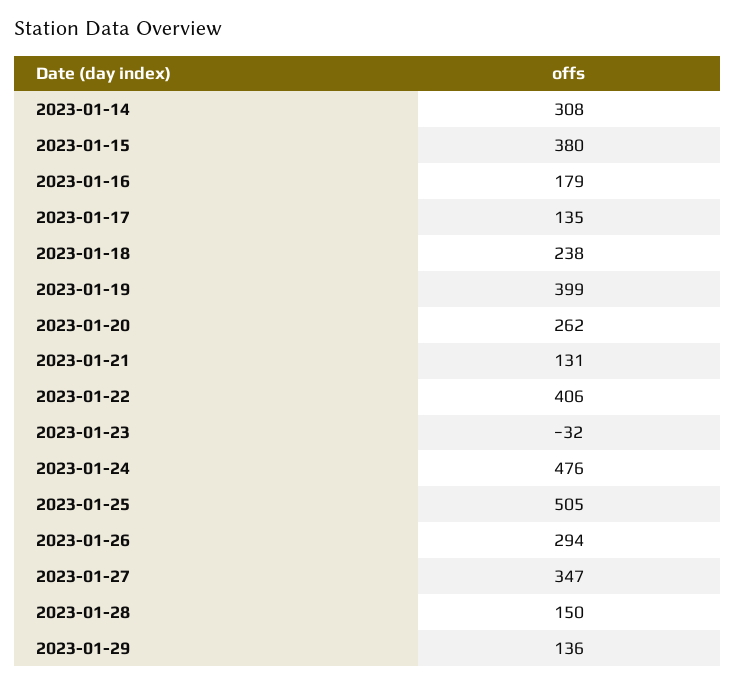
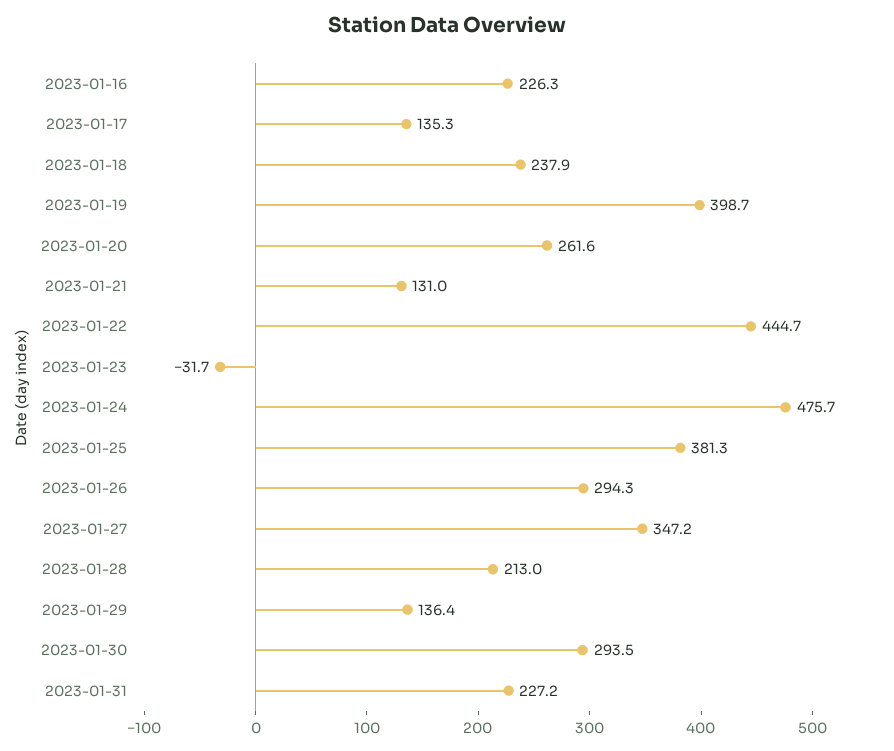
2023-01-14: 308 -> none
2023-01-15: 380 -> none
2023-01-16: 179 -> 226.3
2023-01-22: 406 -> 444.7
2023-01-25: 505 -> 381.3
2023-01-28: 150 -> 213
2023-01-30: none -> 293.5
2023-01-31: none -> 227.2

